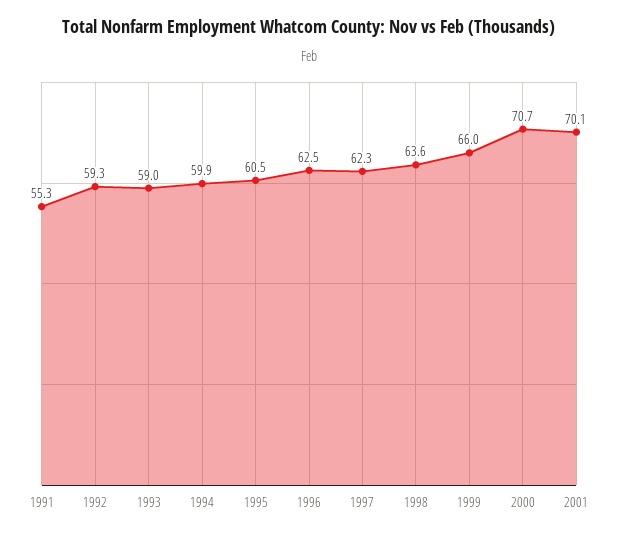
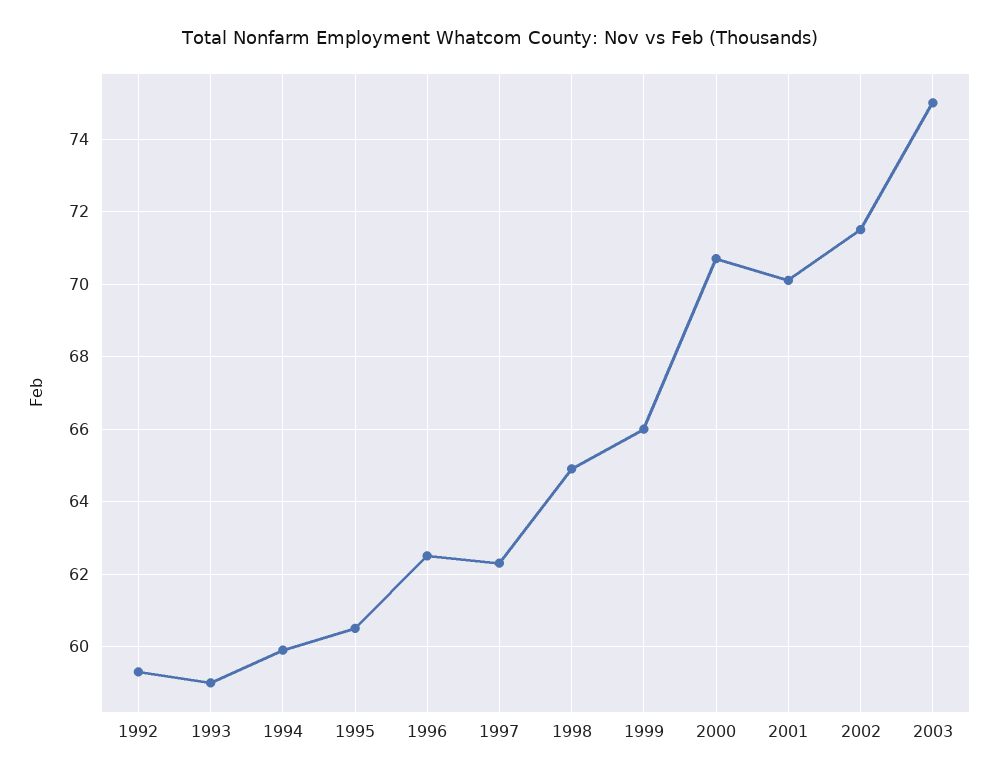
1991: 55.3 -> none
1998: 63.6 -> 65
2002: none -> 71.5
2003: none -> 75

